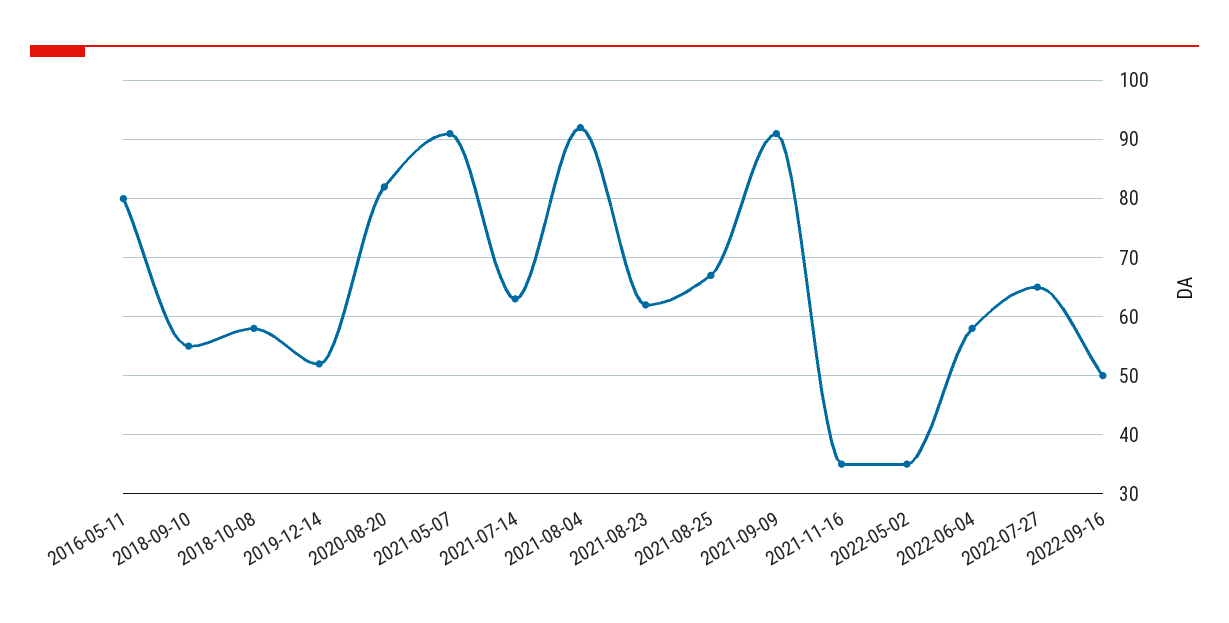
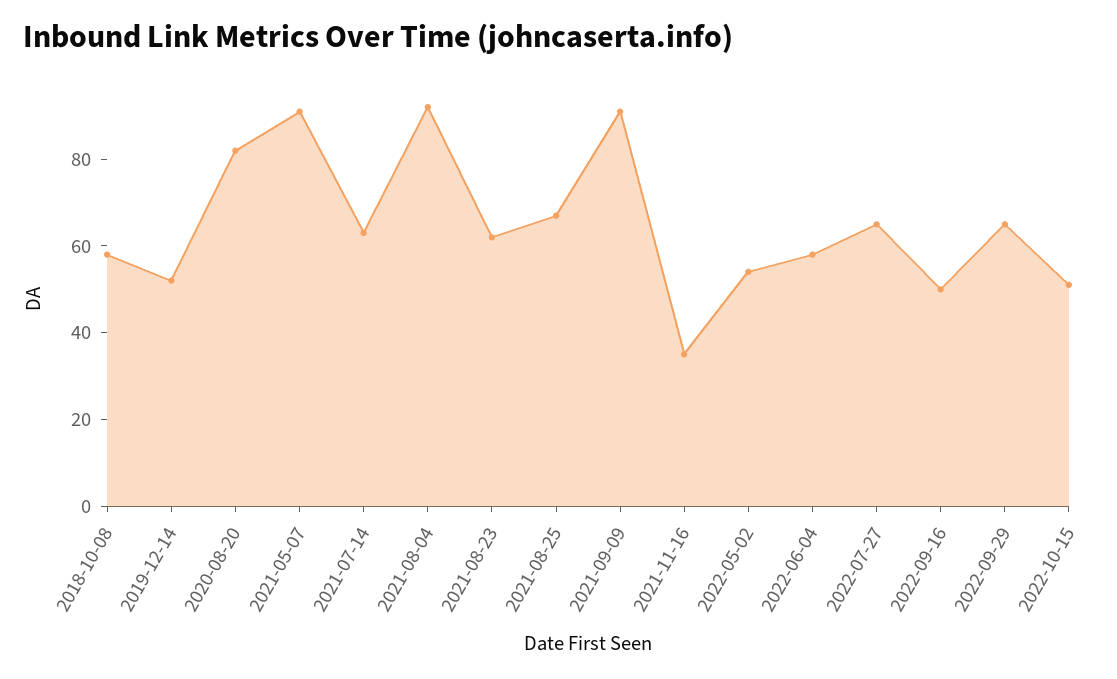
2016-05-11: 80 -> none
2018-09-10: 55 -> none
2022-05-02: 35 -> 55
2022-09-29: none -> 65
2022-10-15: none -> 50

